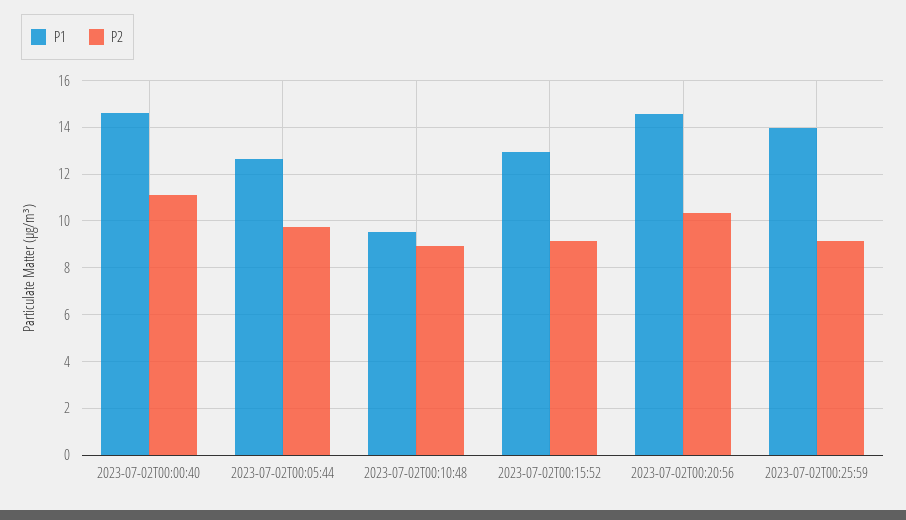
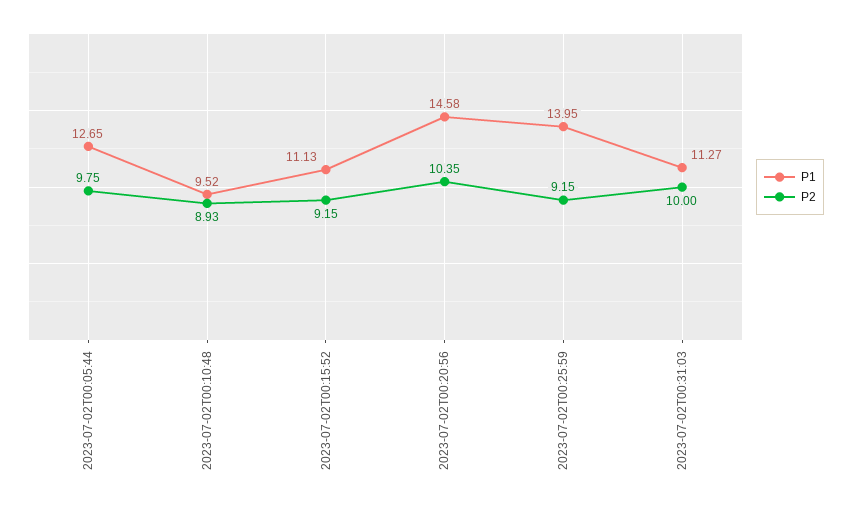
P1, 2023-07-02T00:00:40: 14.5 -> none
P2, 2023-07-02T00:00:40: 11 -> none
P1, 2023-07-02T00:15:52: 13 -> 11.13
P1, 2023-07-02T00:31:03: none -> 11.27
P2, 2023-07-02T00:31:03: none -> 10

